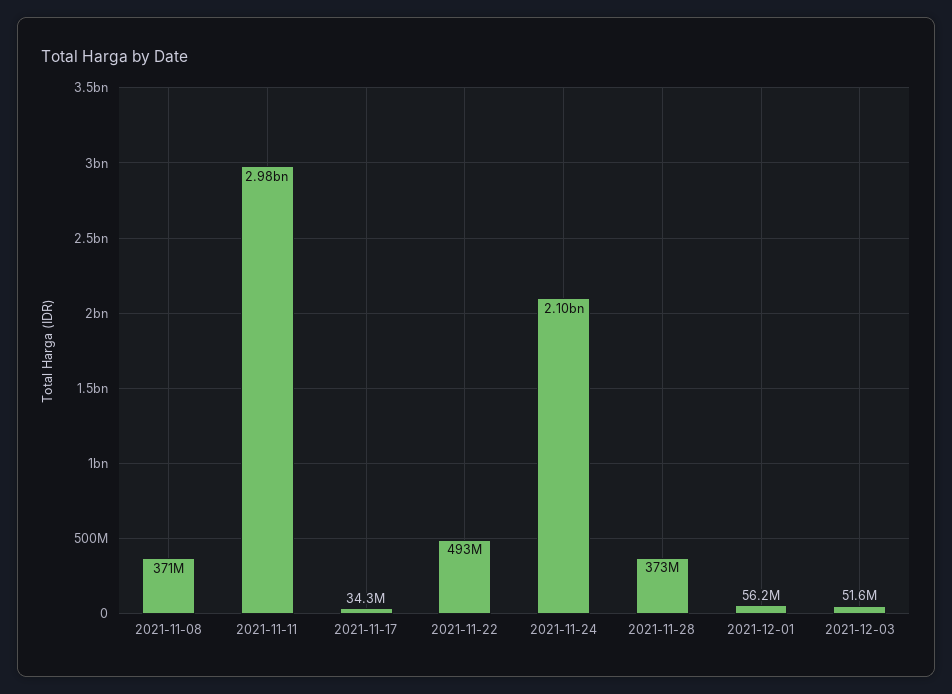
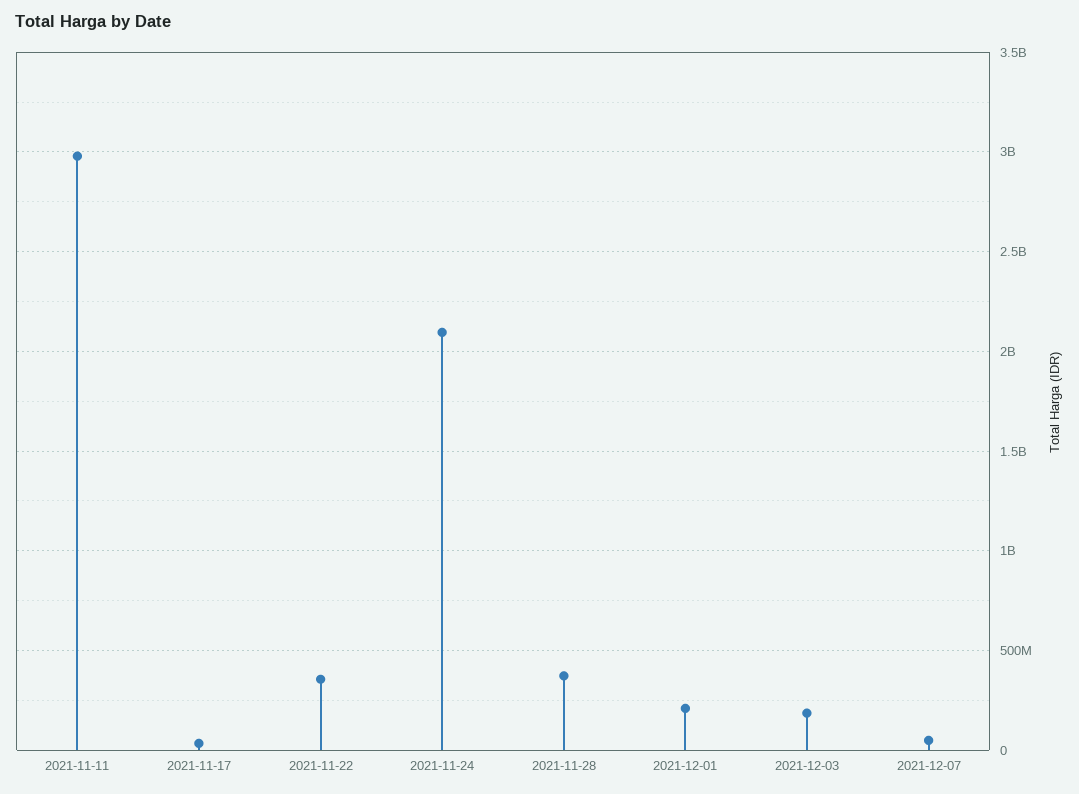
2021-11-08: 371000000 -> none
2021-11-22: 493000000 -> 350000000
2021-12-01: 56200000 -> 200000000
2021-12-03: 51600000 -> 200000000
2021-12-07: none -> 50000000

